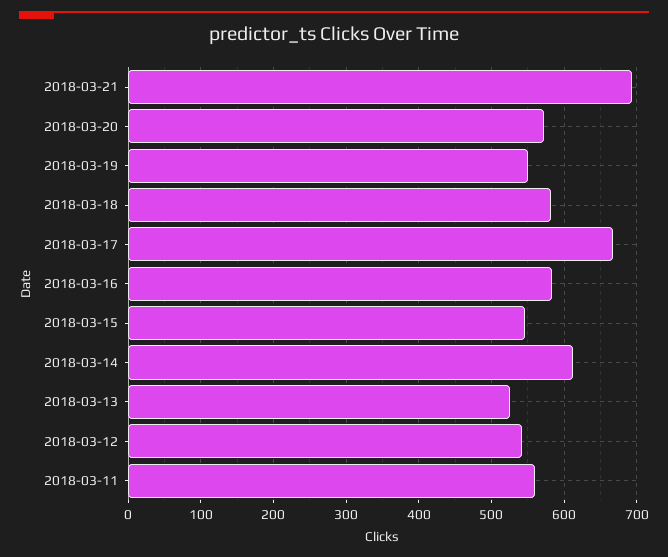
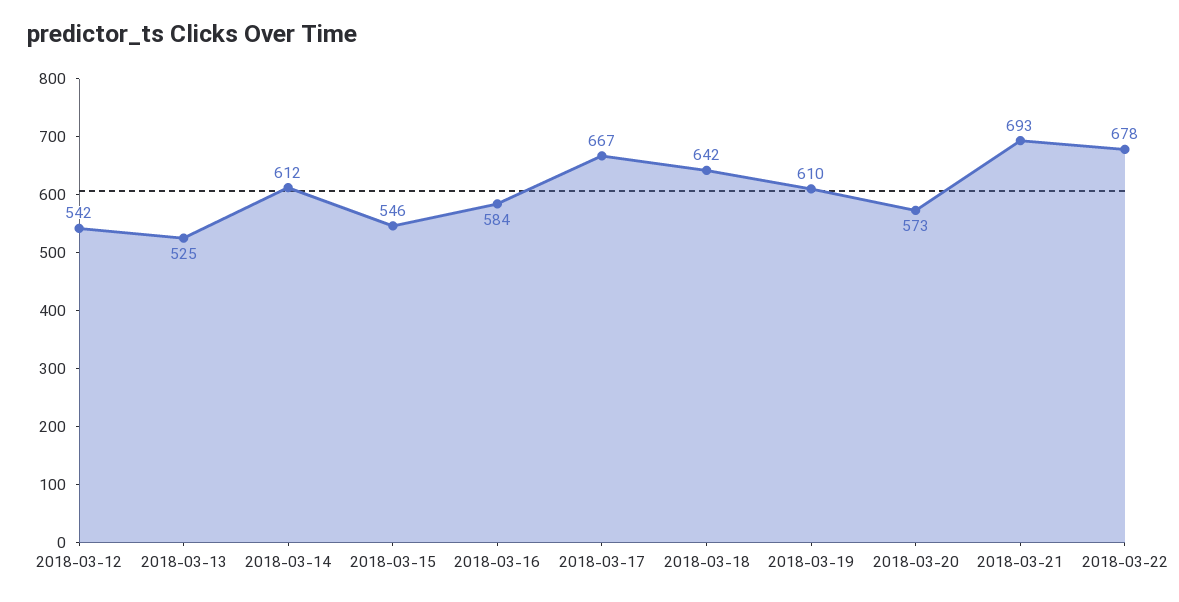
2018-03-19: 550 -> 610
2018-03-18: 580 -> 642
2018-03-11: 560 -> none
2018-03-22: none -> 678

